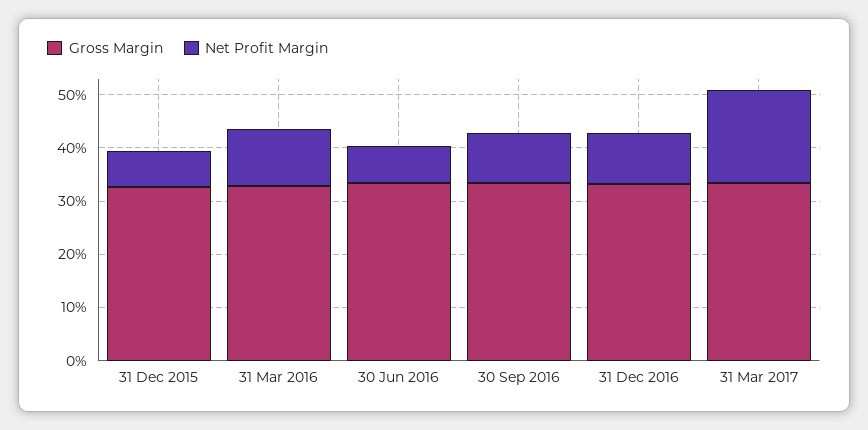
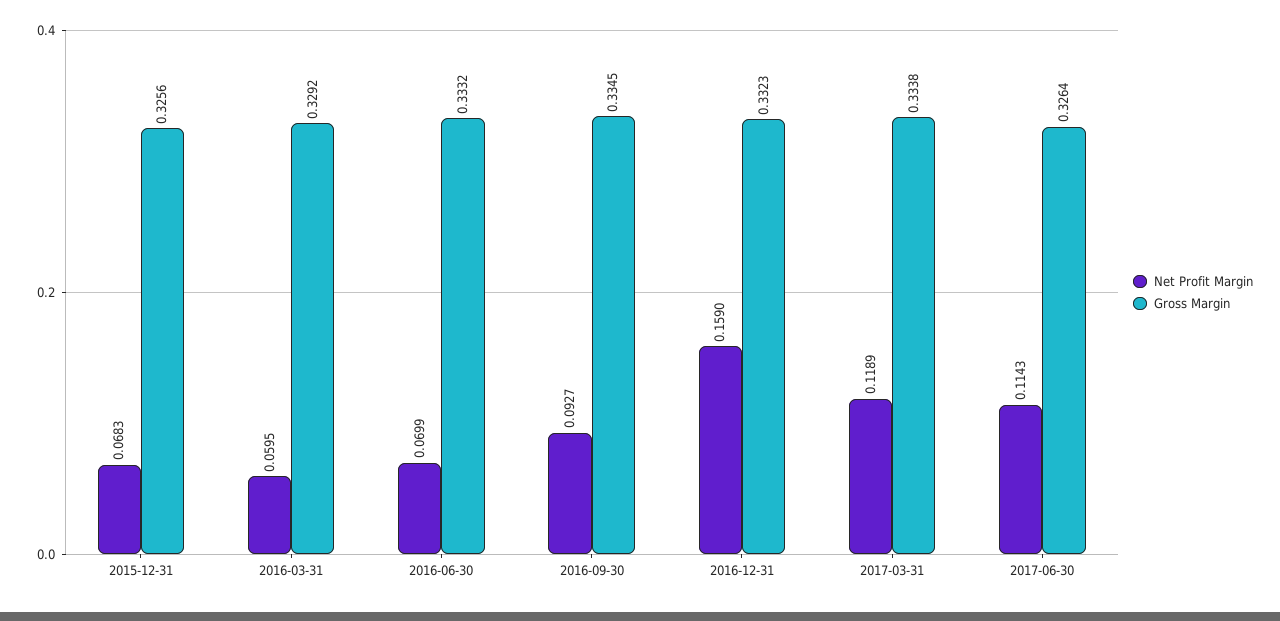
Net Profit Margin, 31 Mar 2016: 0.1 -> 0.0595
Net Profit Margin, 31 Dec 2016: 0.1 -> 0.159
Net Profit Margin, 31 Mar 2017: 0.18 -> 0.1189
Net Profit Margin, 2017-06-30: none -> 0.1143
Gross Margin, 2017-06-30: none -> 0.3264

